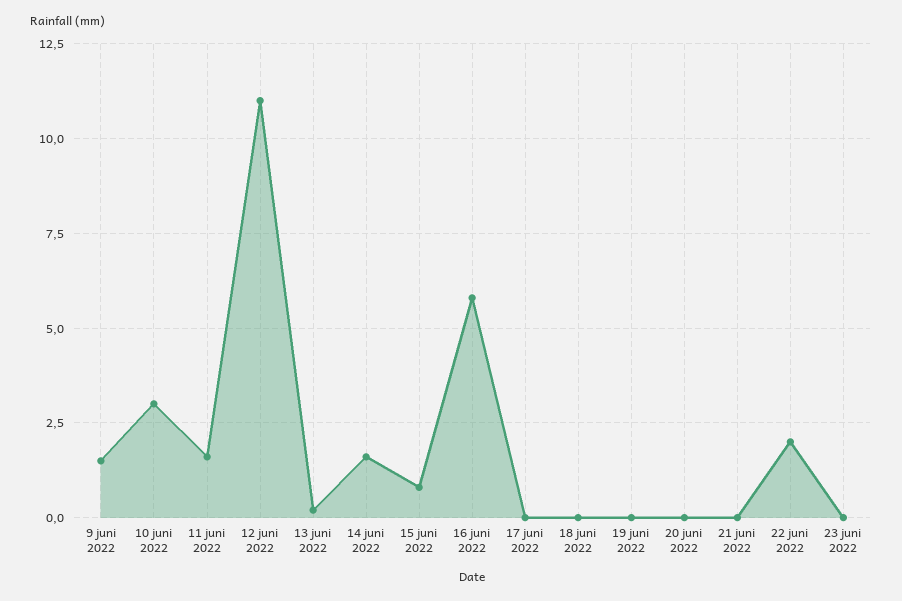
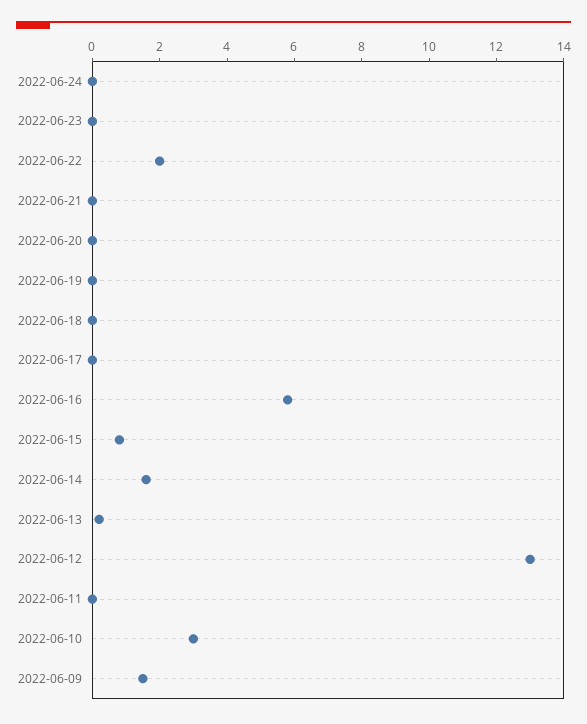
11 juni 2022: 1.5 -> 0
12 juni 2022: 11 -> 13
2022-06-24: none -> 0

